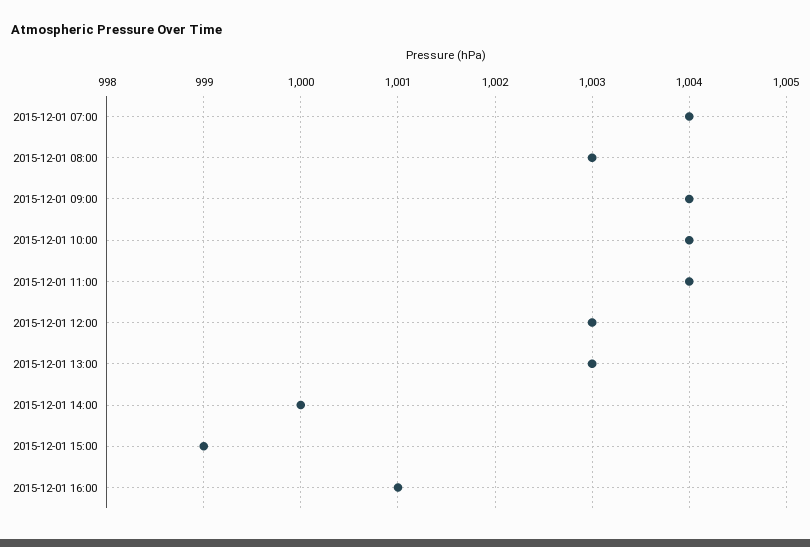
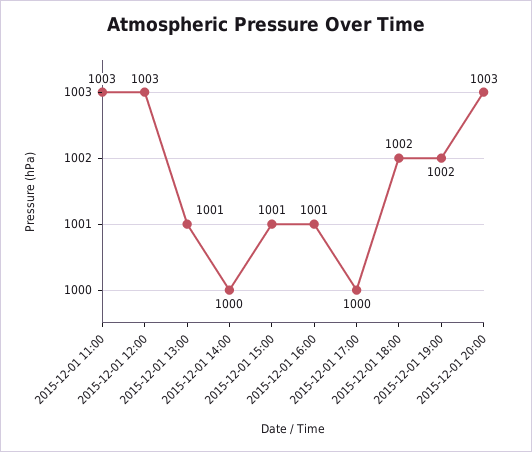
2015-12-01 07:00: 1004 -> none
2015-12-01 08:00: 1003 -> none
2015-12-01 09:00: 1004 -> none
2015-12-01 10:00: 1004 -> none
2015-12-01 11:00: 1004 -> 1003
2015-12-01 13:00: 1003 -> 1001
2015-12-01 15:00: 999 -> 1001
2015-12-01 17:00: none -> 1000
2015-12-01 18:00: none -> 1002
2015-12-01 19:00: none -> 1002
2015-12-01 20:00: none -> 1003

